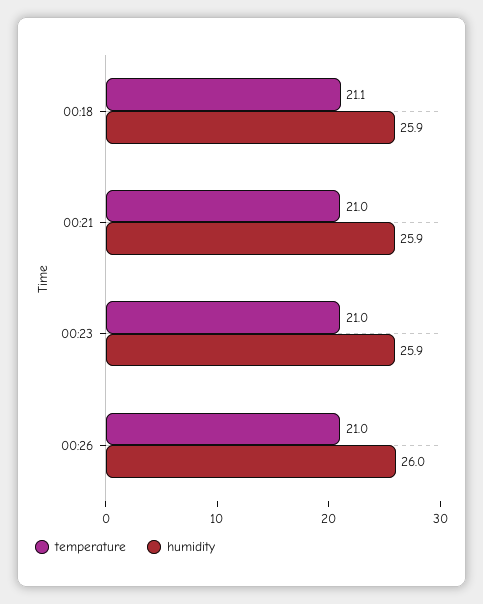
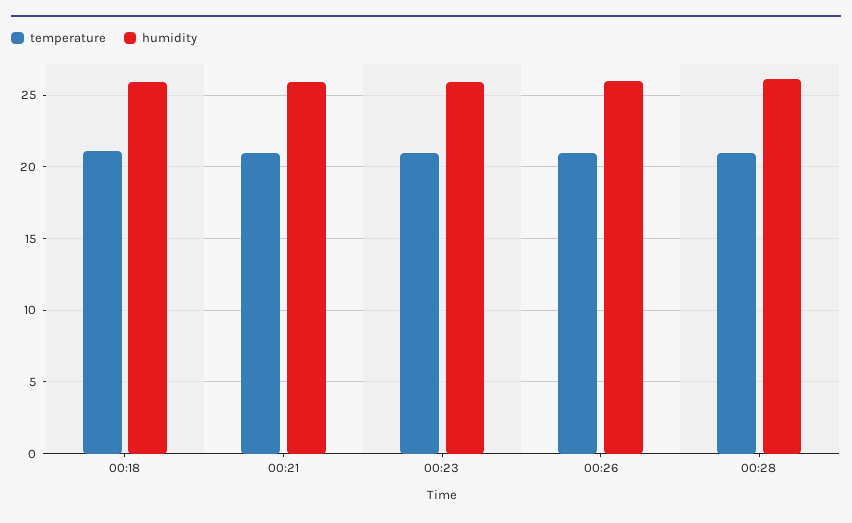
temperature, 00:28: none -> 21
humidity, 00:28: none -> 26

